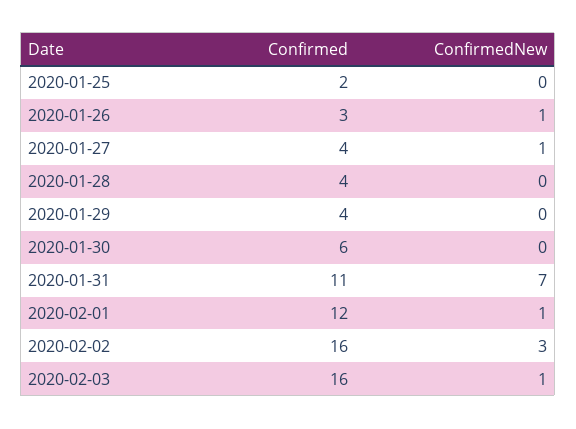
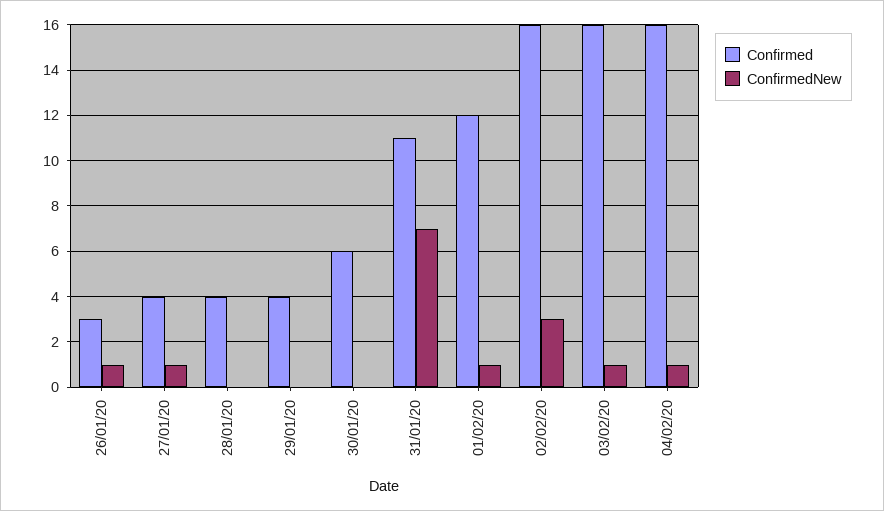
Confirmed, 2020-01-25: 2 -> none
ConfirmedNew, 2020-01-25: 0 -> none
Confirmed, 04/02/20: none -> 16
ConfirmedNew, 04/02/20: none -> 1

